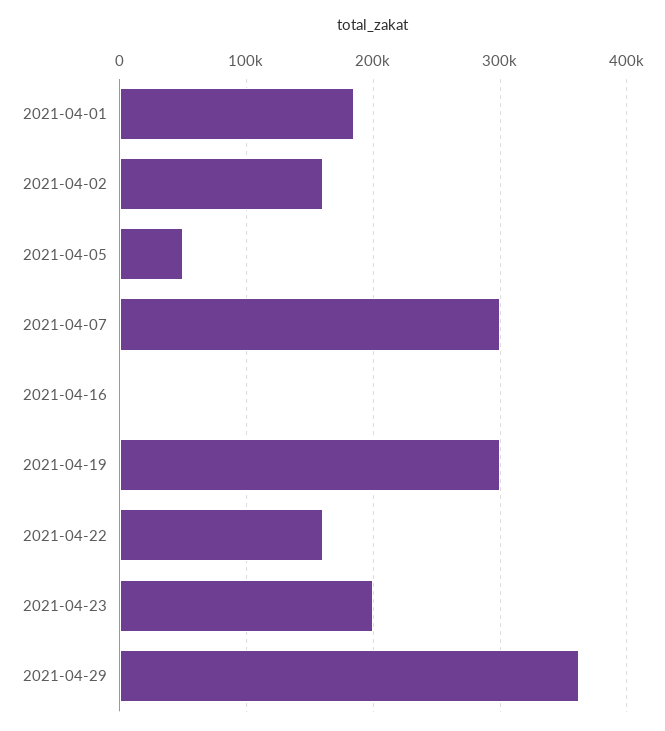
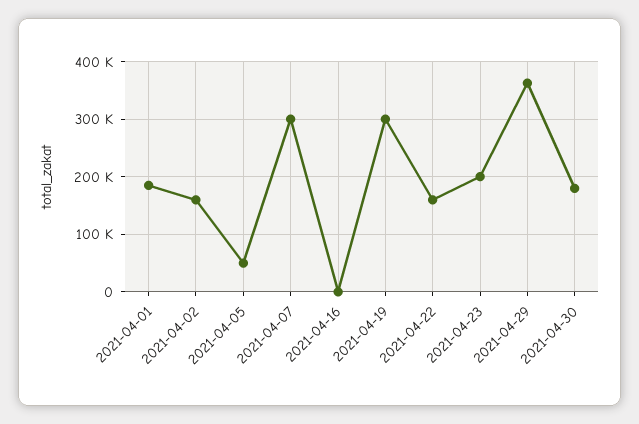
2021-04-30: none -> 180000

